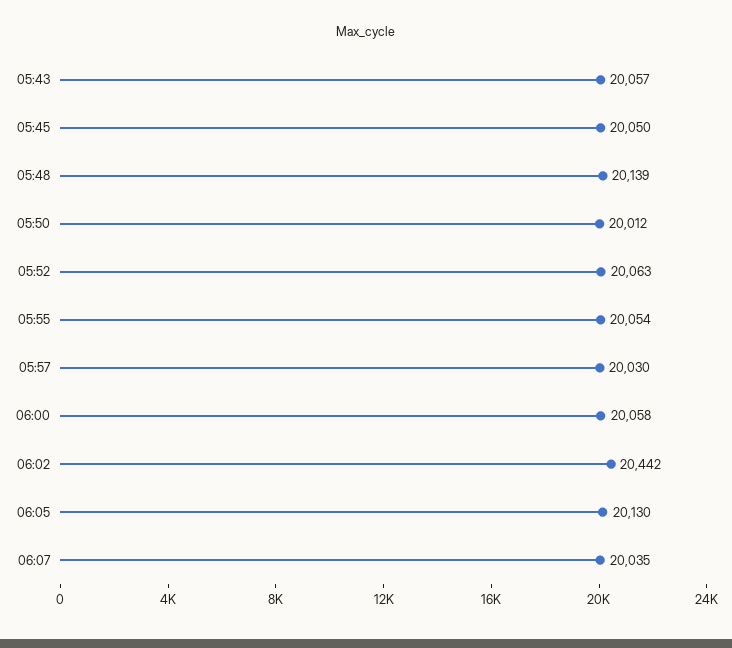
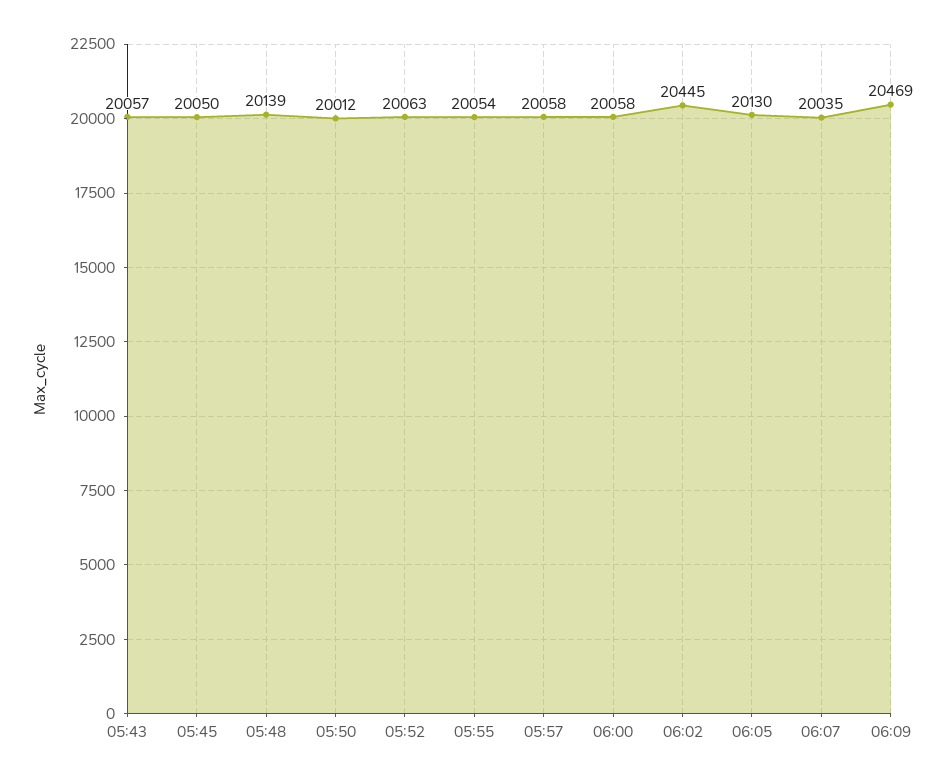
05:57: 20030 -> 20058
06:02: 20442 -> 20445
06:09: none -> 20469

